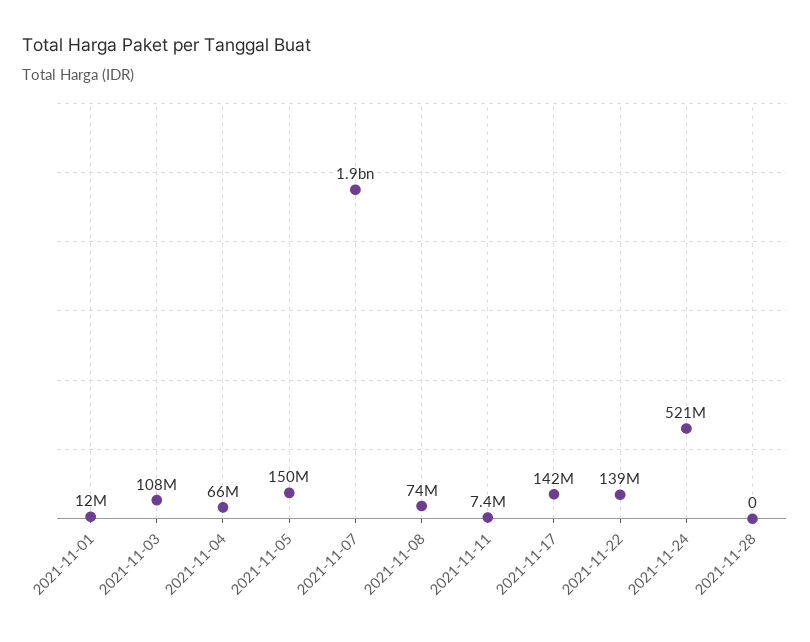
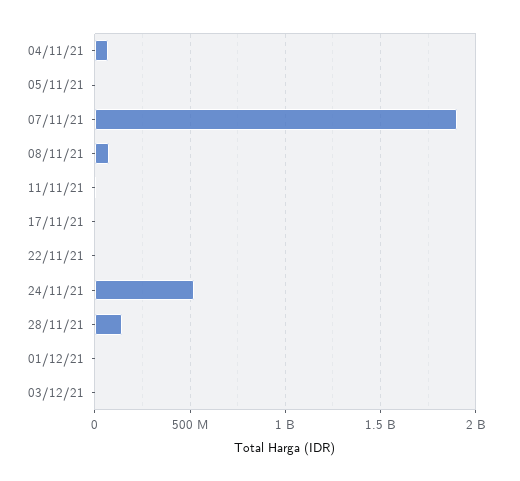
2021-11-01: 12000000 -> none
2021-11-03: 108000000 -> none
2021-11-05: 150000000 -> 0
2021-11-17: 142000000 -> 0
2021-11-22: 139000000 -> 0
2021-11-28: 0 -> 150000000
01/12/21: none -> 0
03/12/21: none -> 0

